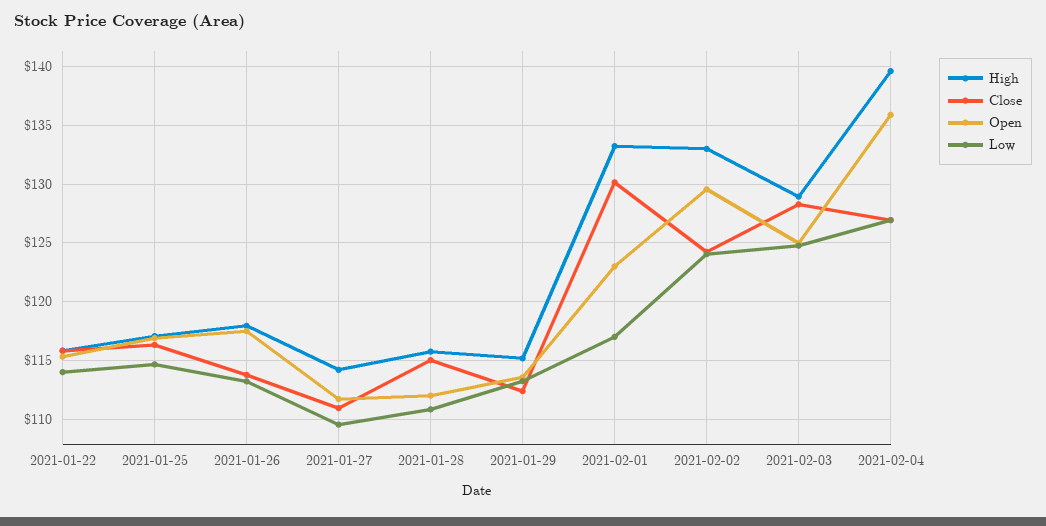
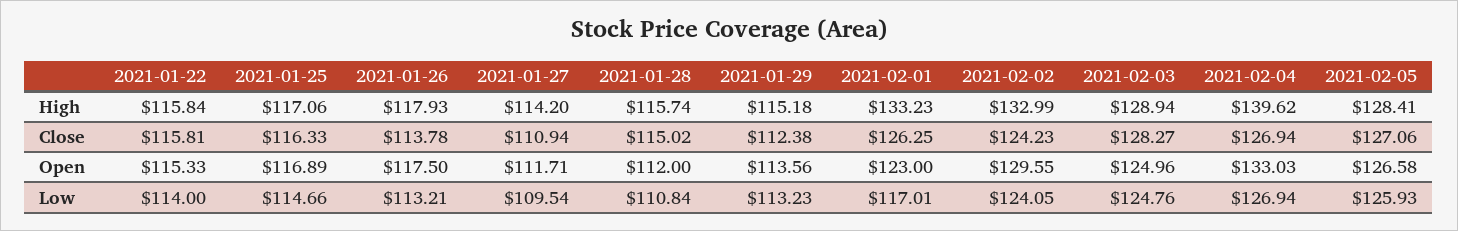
Close, 2021-02-01: 130 -> 126.25
Open, 2021-02-04: 136 -> 133.03
High, 2021-02-05: none -> 128.41
Close, 2021-02-05: none -> 127.06
Open, 2021-02-05: none -> 126.58
Low, 2021-02-05: none -> 125.93

